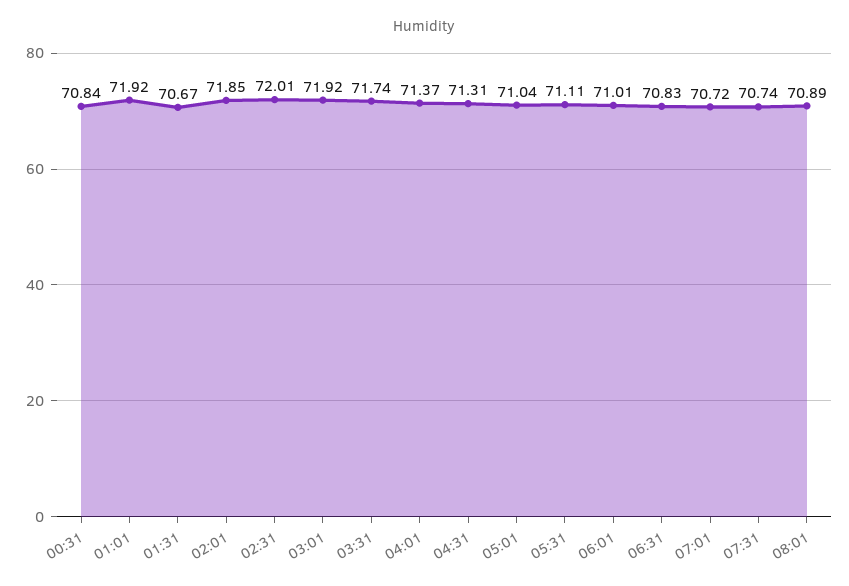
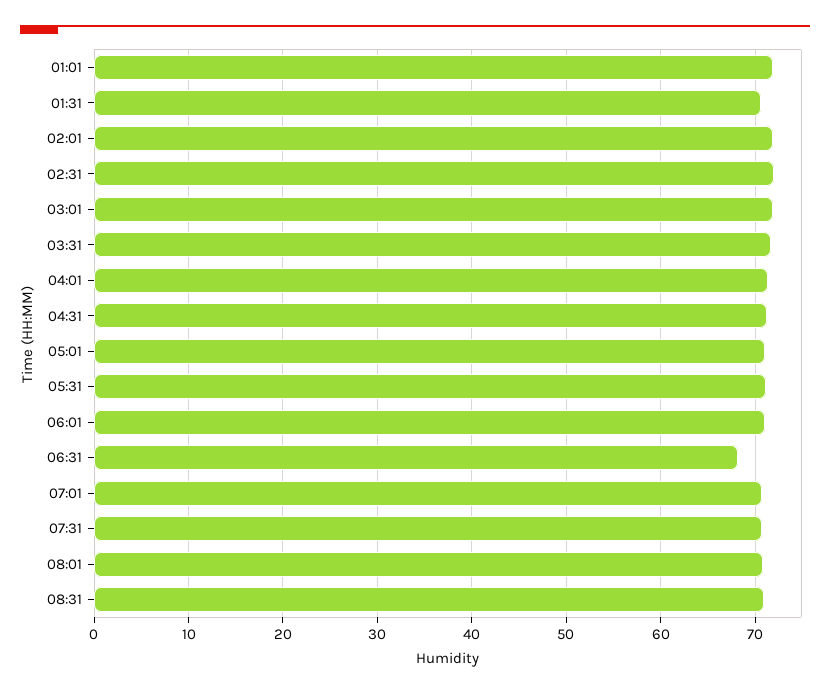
00:31: 70.84 -> none
06:31: 70.83 -> 68
08:31: none -> 71

